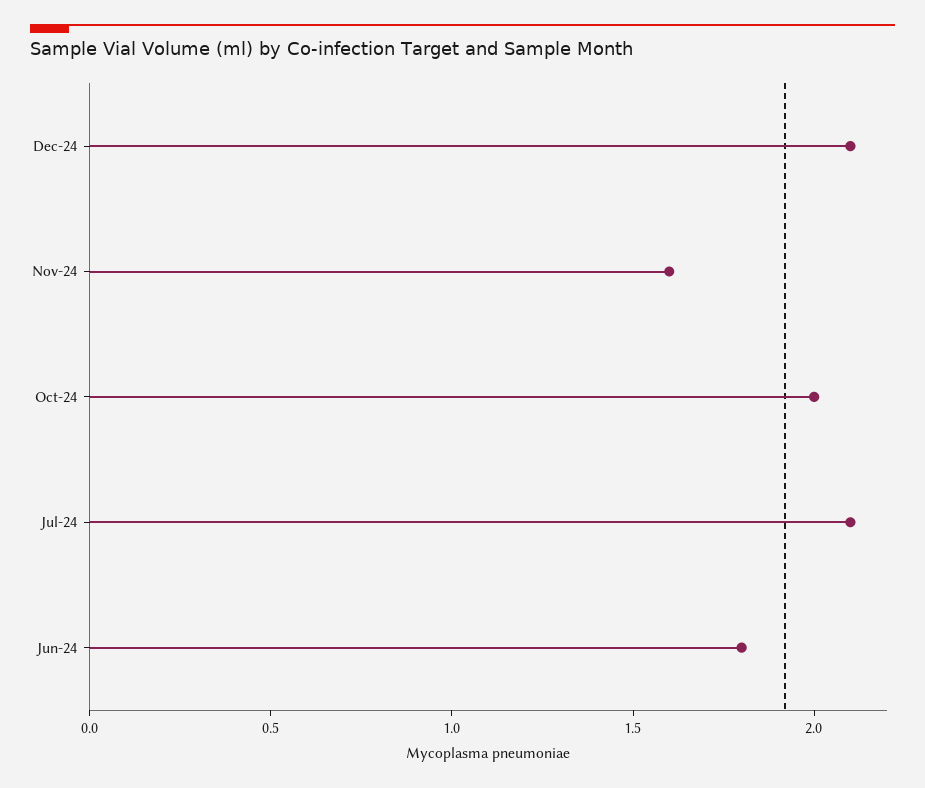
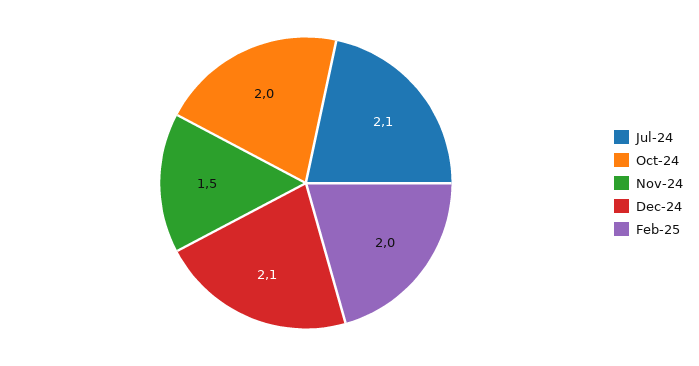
Nov-24: 1.6 -> 1.5
Jun-24: 1.8 -> none
Feb-25: none -> 2

